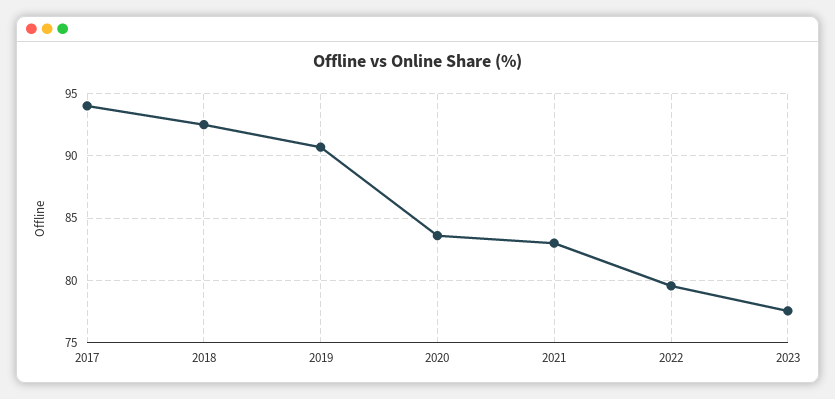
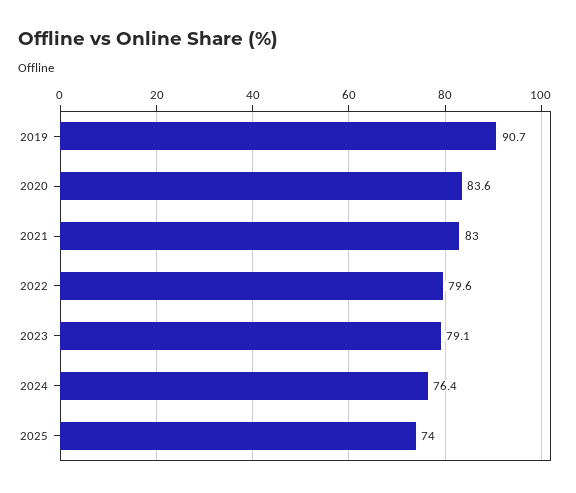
2017: 94 -> none
2018: 92.5 -> none
2023: 77.5 -> 79.1
2024: none -> 76.4
2025: none -> 74

